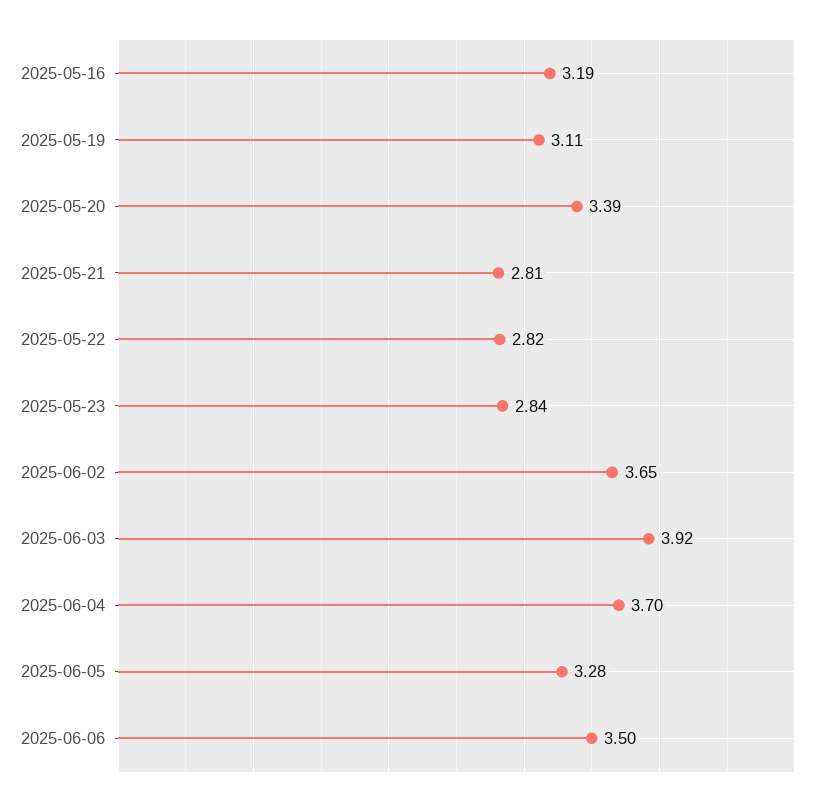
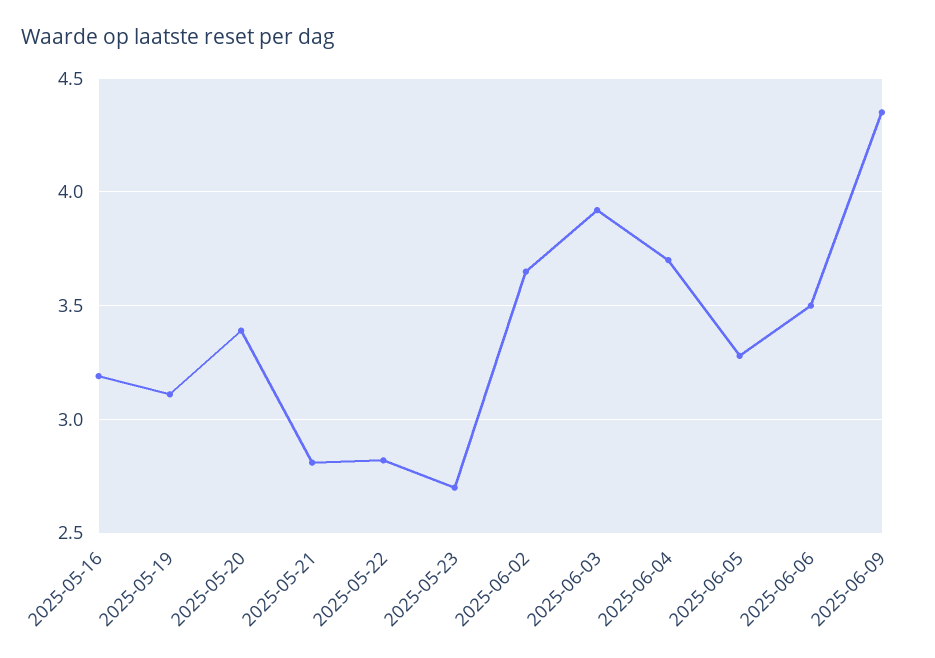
2025-05-23: 2.84 -> 2.7
2025-06-09: none -> 4.35

